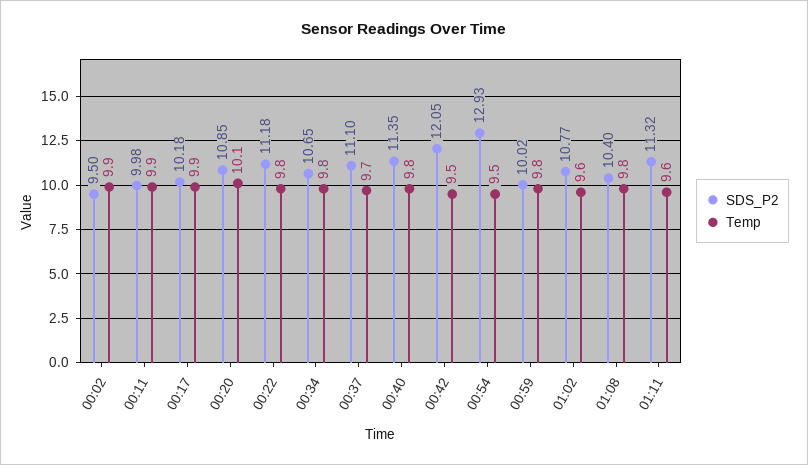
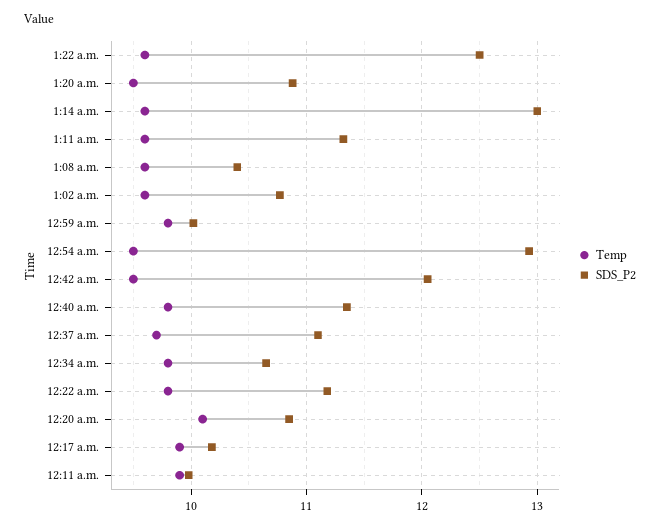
SDS_P2, 00:02: 9.5 -> none
Temp, 00:02: 9.9 -> none
Temp, 01:08: 9.8 -> 9.6
Temp, 1:22 a.m.: none -> 9.6
SDS_P2, 1:22 a.m.: none -> 12.5
Temp, 1:20 a.m.: none -> 9.5
SDS_P2, 1:20 a.m.: none -> 10.9
Temp, 1:14 a.m.: none -> 9.6
SDS_P2, 1:14 a.m.: none -> 13

